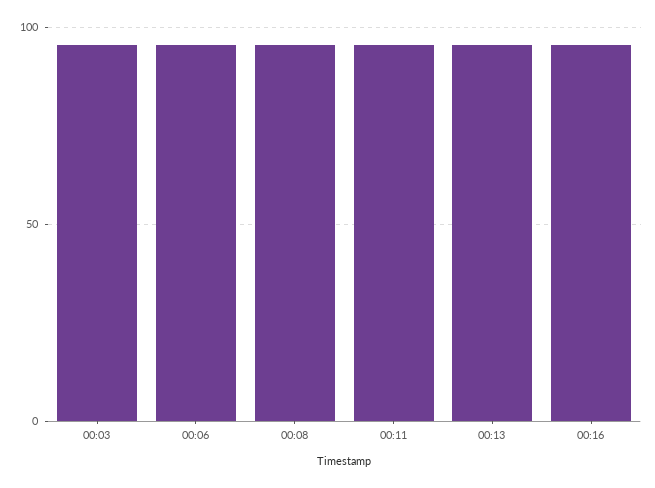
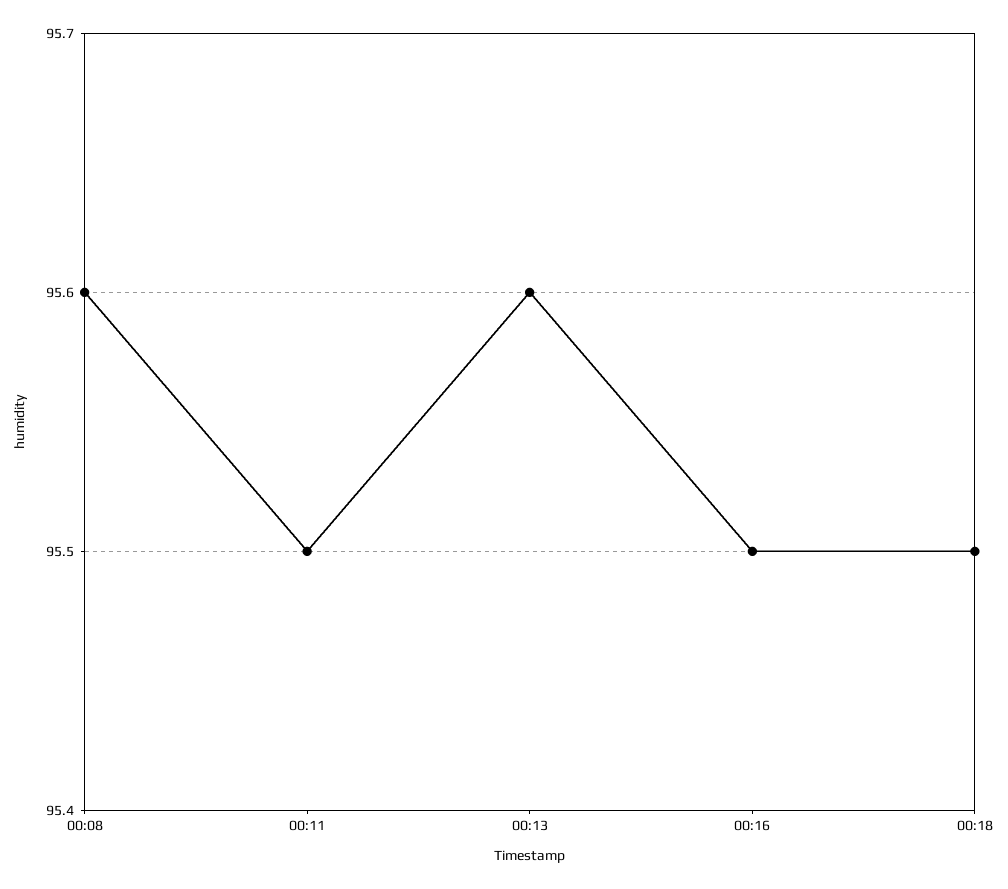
00:03: 95 -> none
00:06: 95 -> none
00:18: none -> 95.5

